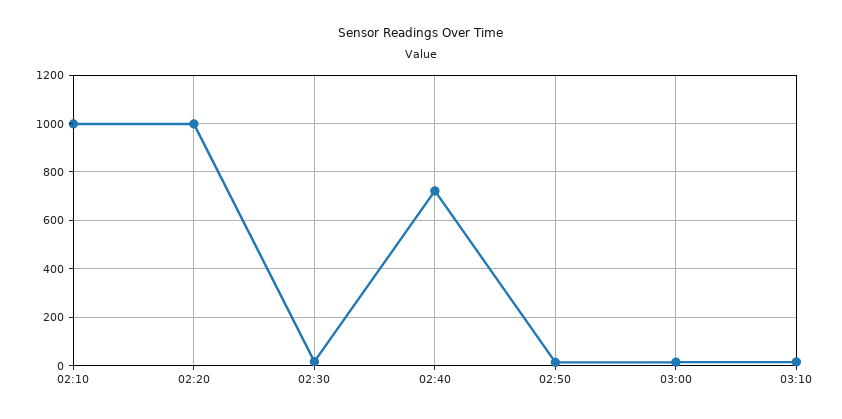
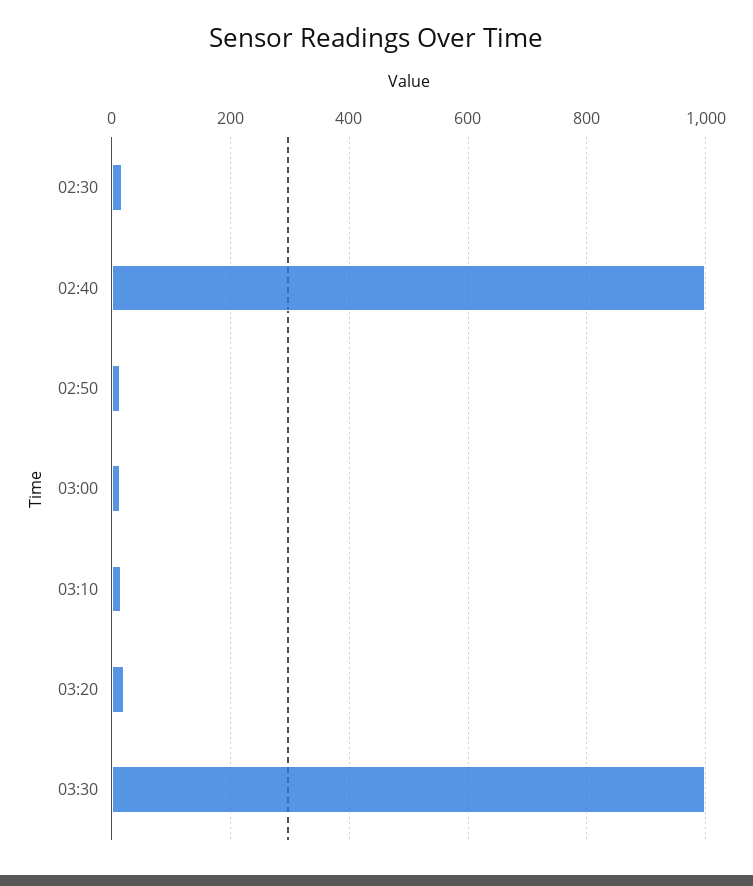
02:10: 1000 -> none
02:20: 1000 -> none
02:40: 725 -> 1000
03:20: none -> 20
03:30: none -> 1000

